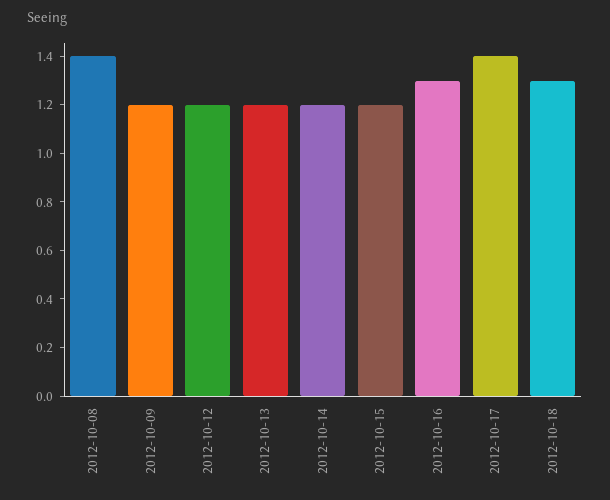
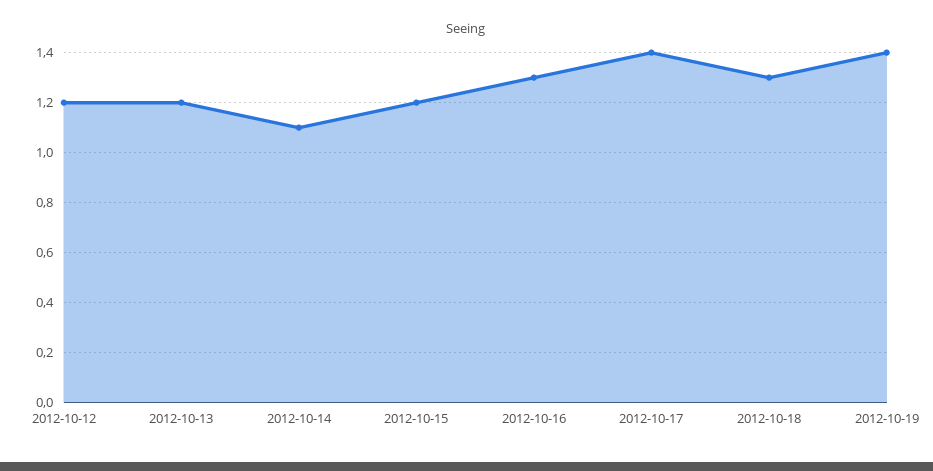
2012-10-08: 1.4 -> none
2012-10-09: 1.2 -> none
2012-10-14: 1.2 -> 1.1
2012-10-19: none -> 1.4

